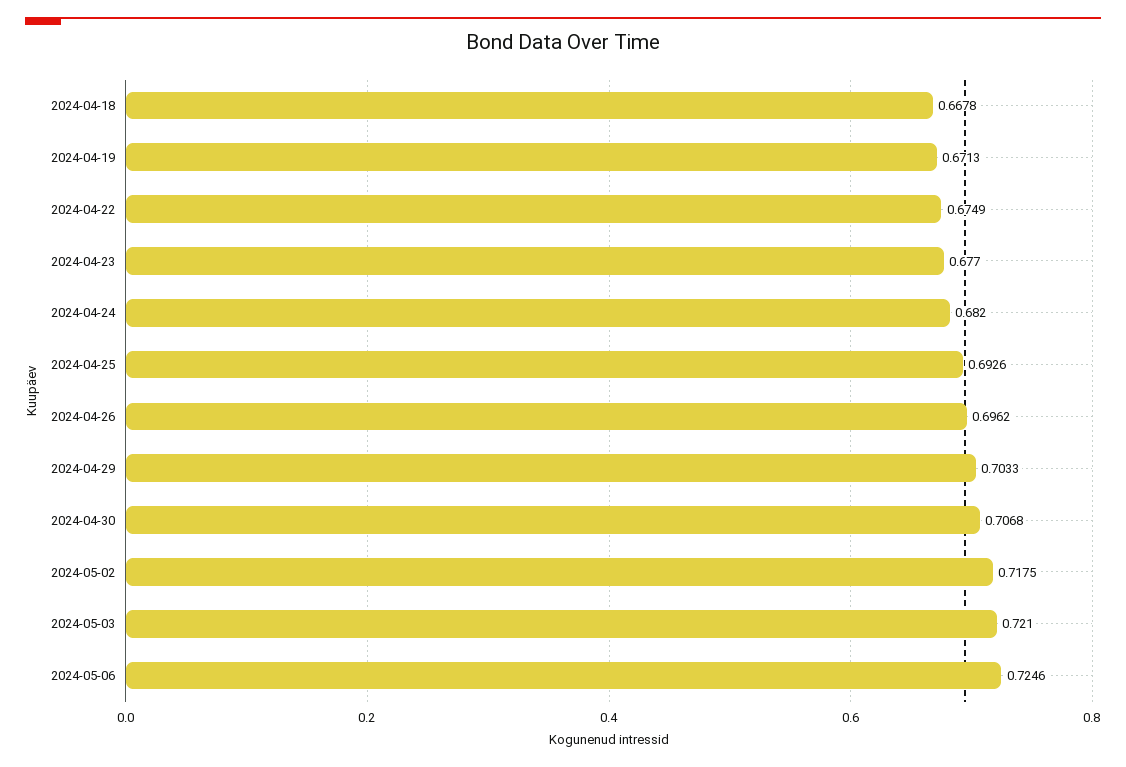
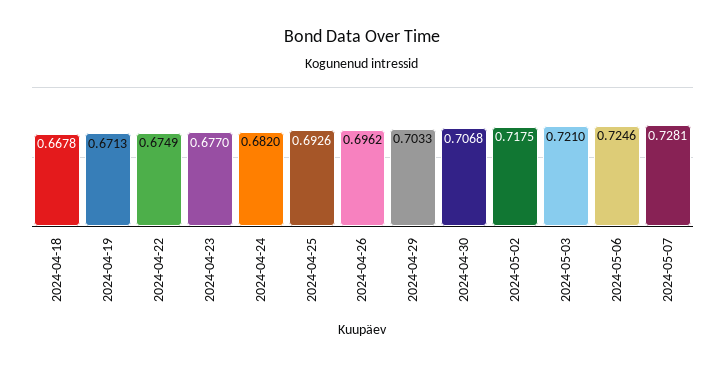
2024-05-07: none -> 0.7281

